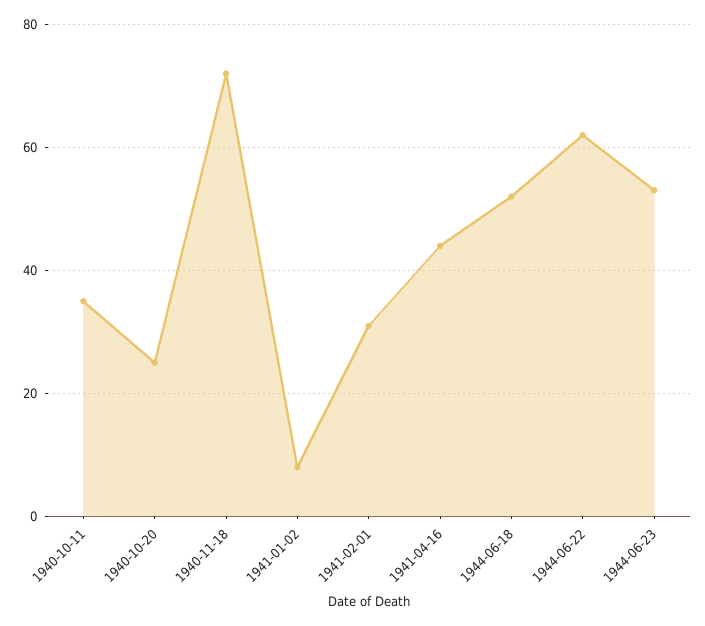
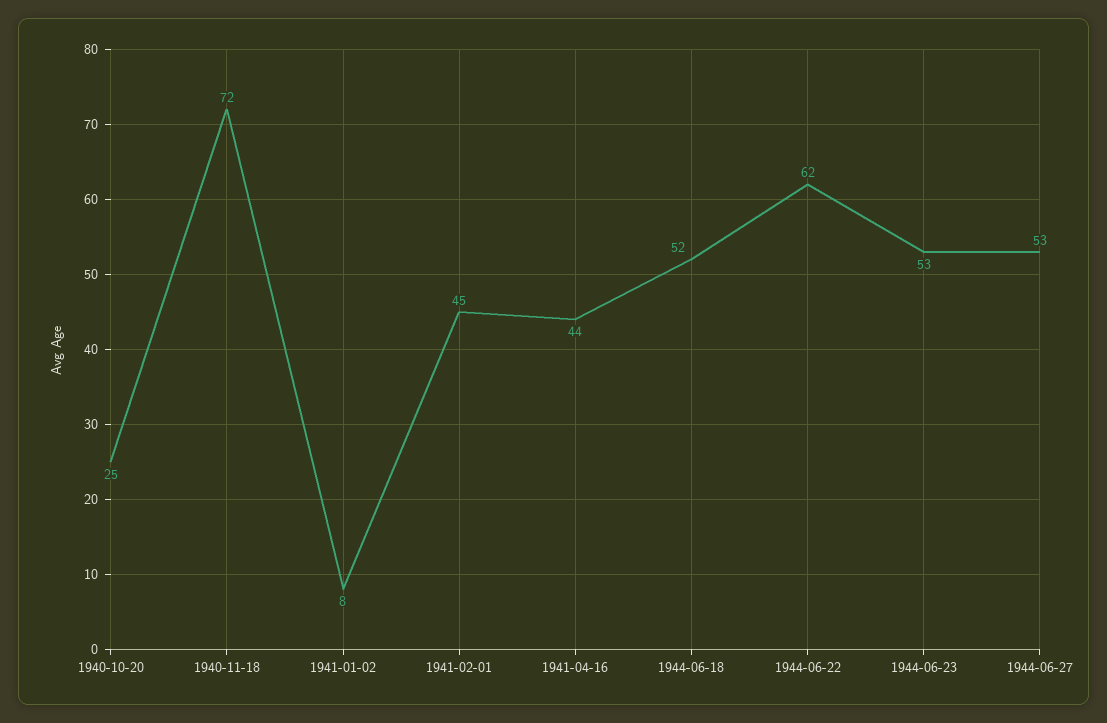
1940-10-11: 35 -> none
1941-02-01: 30 -> 45
1944-06-27: none -> 53

